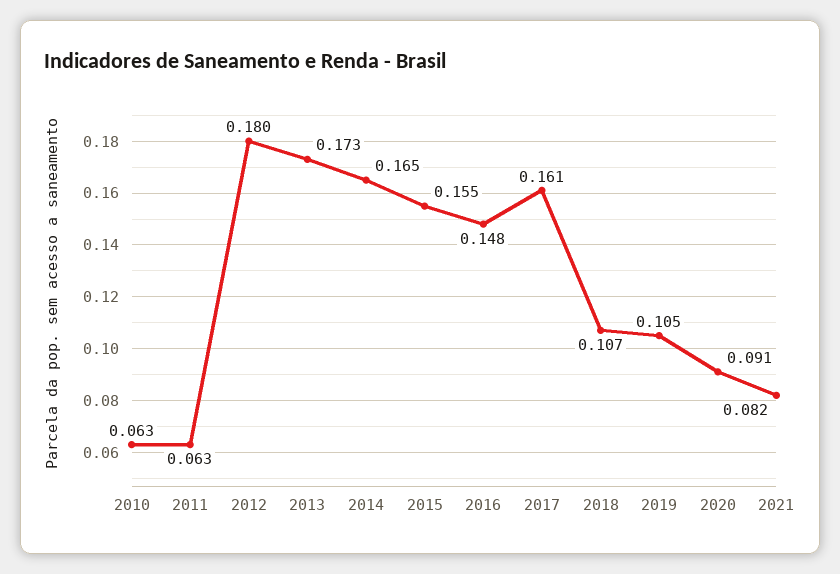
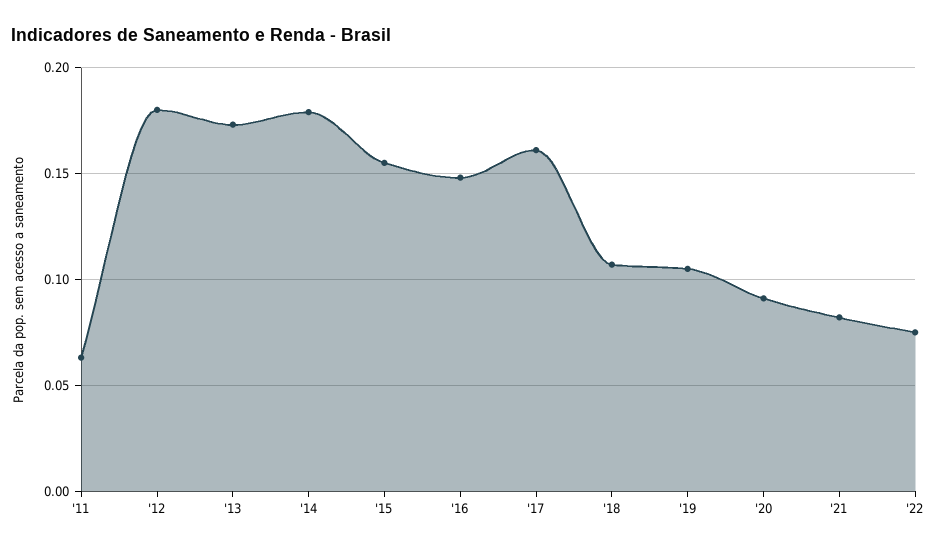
2010: 0.063 -> none
2014: 0.165 -> 0.18
'22: none -> 0.075

